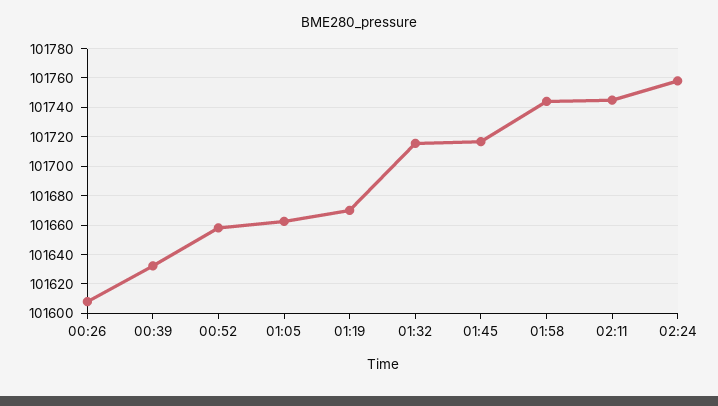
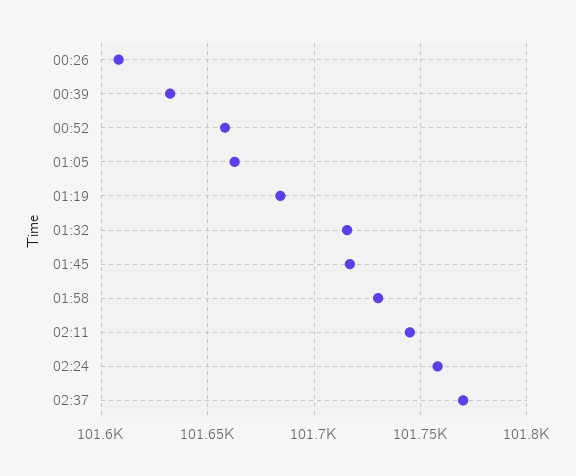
01:19: 101670 -> 101685
01:58: 101745 -> 101730
02:37: none -> 101770

